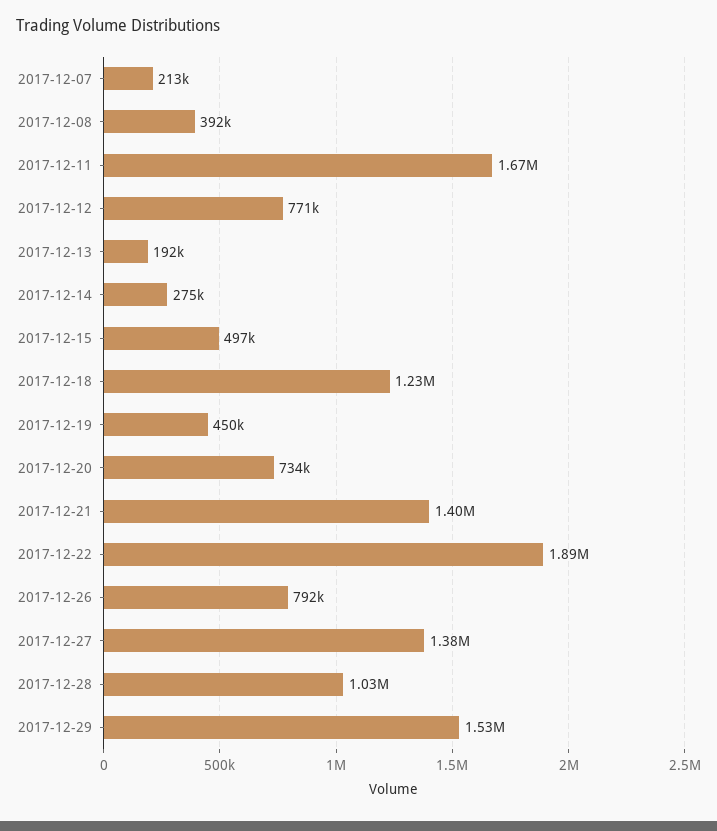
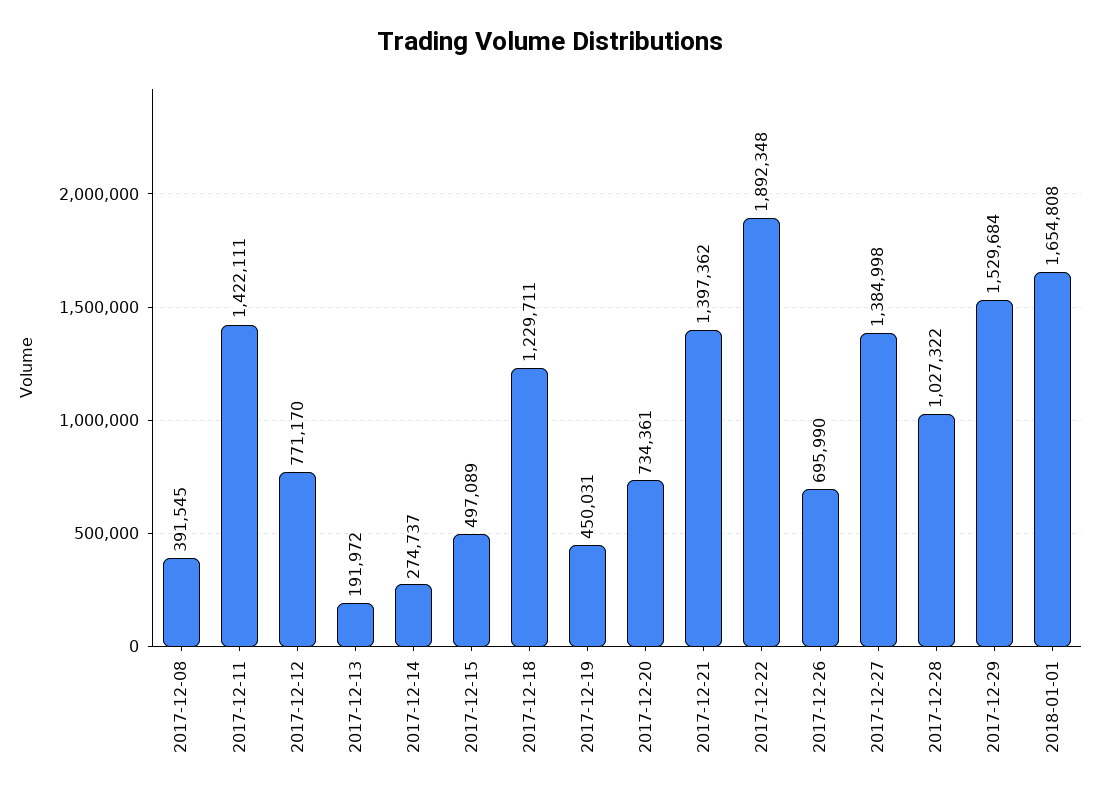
2017-12-07: 213000 -> none
2017-12-11: 1670000 -> 1422111
2017-12-26: 792000 -> 695990
2018-01-01: none -> 1654808

